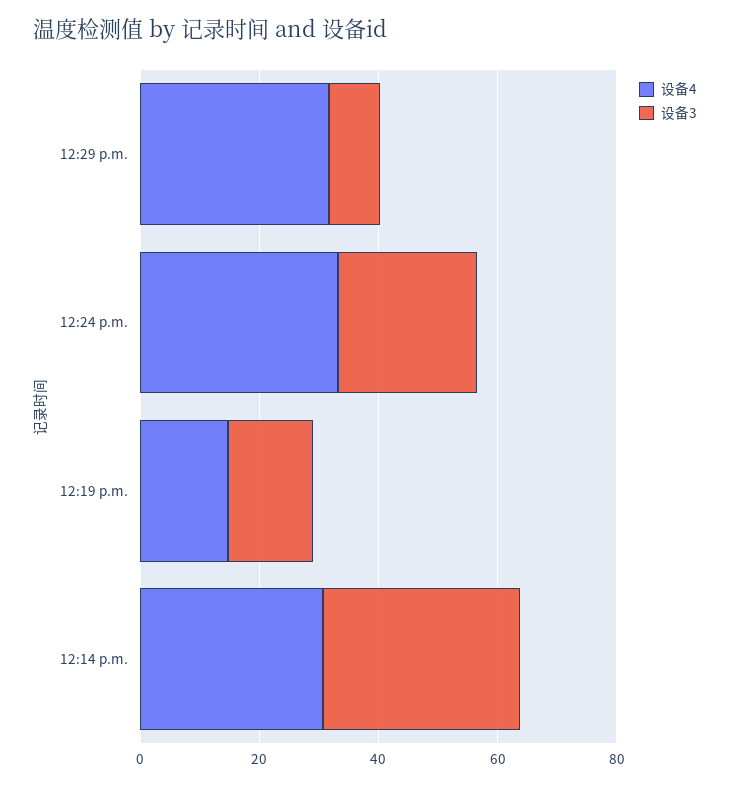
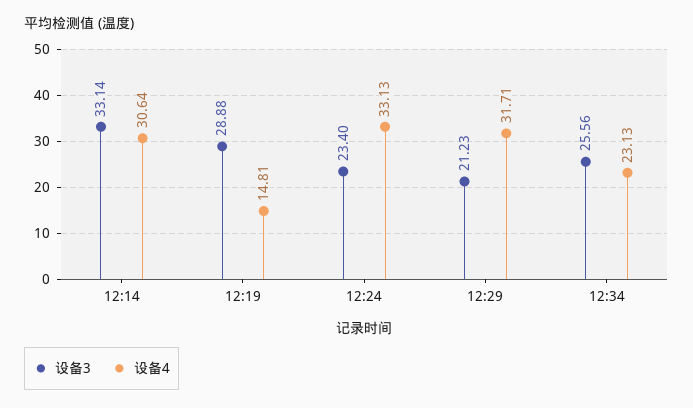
设备3, 12:29 p.m.: 10 -> 21.23
设备3, 12:19 p.m.: 15 -> 28.88
设备3, 12:34: none -> 25.56
设备4, 12:34: none -> 23.13

